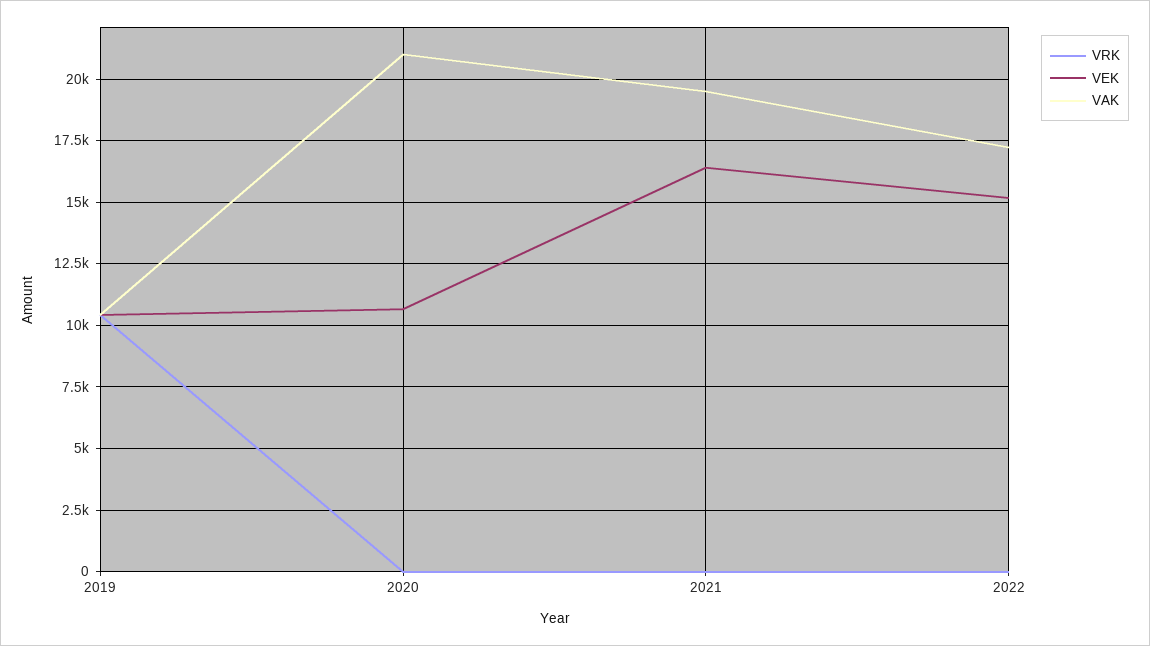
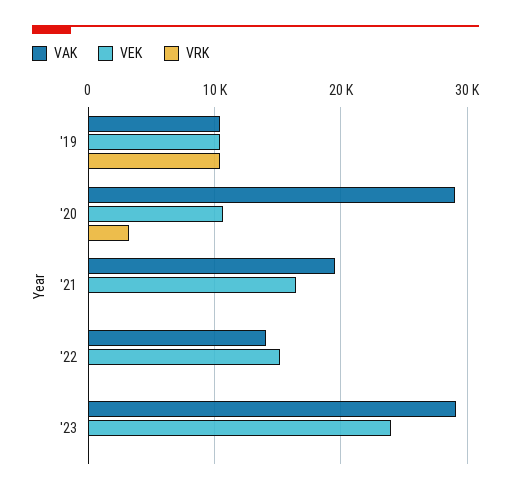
VRK, 2020: 0 -> 3000
VAK, 2020: 21000 -> 29000
VAK, 2022: 17250 -> 14000
VAK, '23: none -> 29000
VEK, '23: none -> 24000
VRK, '23: none -> 0

